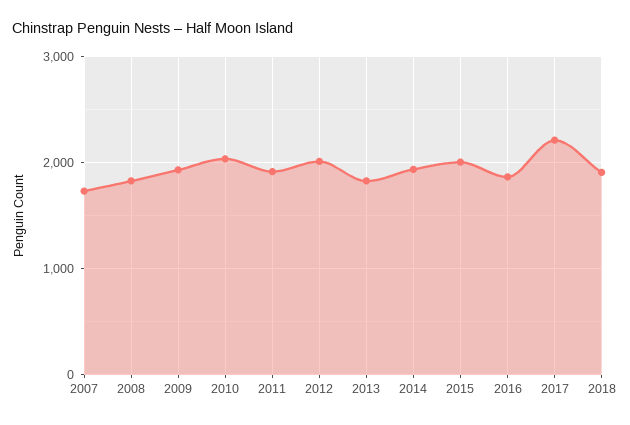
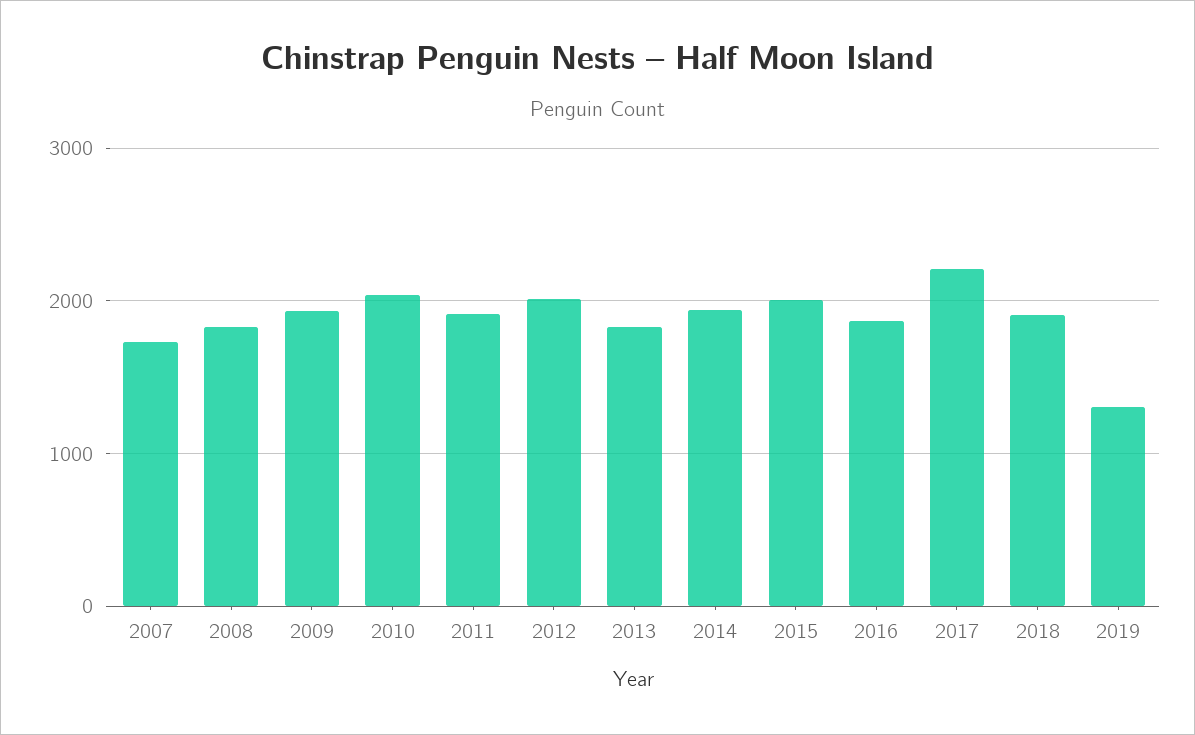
2019: none -> 1300

